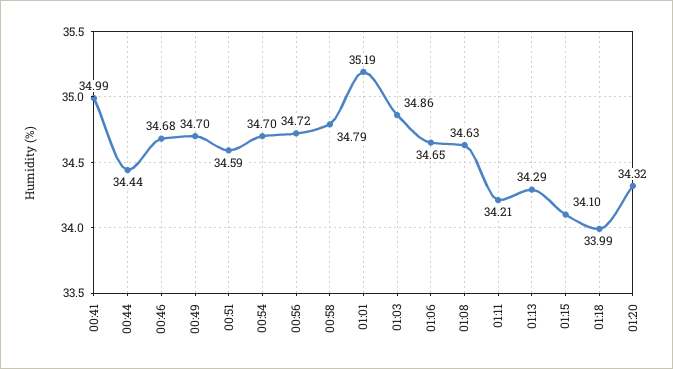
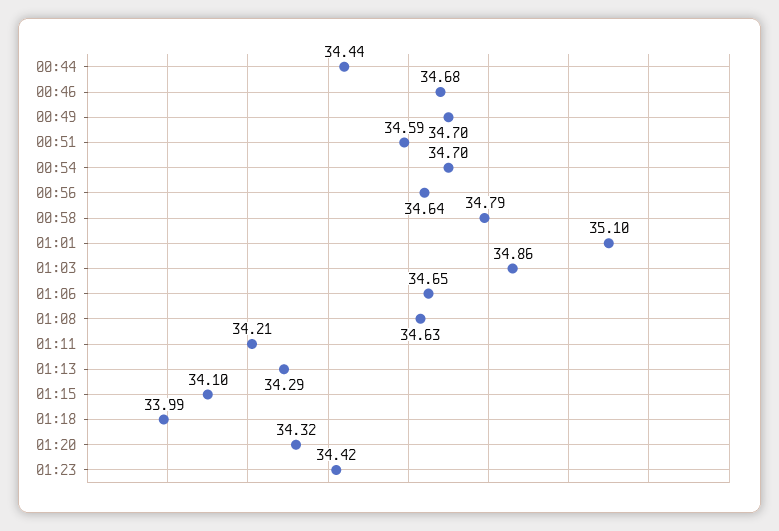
00:41: 34.99 -> none
00:56: 34.72 -> 34.64
01:01: 35.19 -> 35.1
01:23: none -> 34.42

